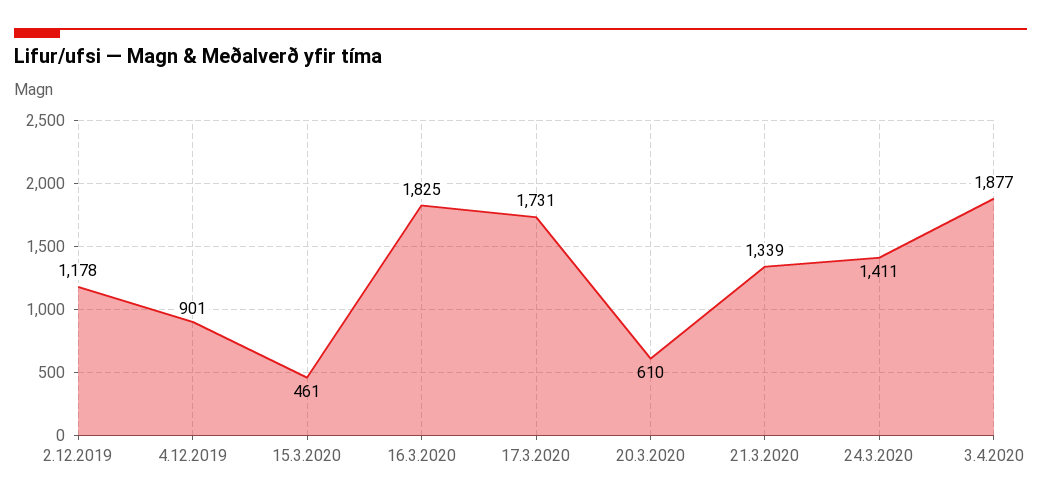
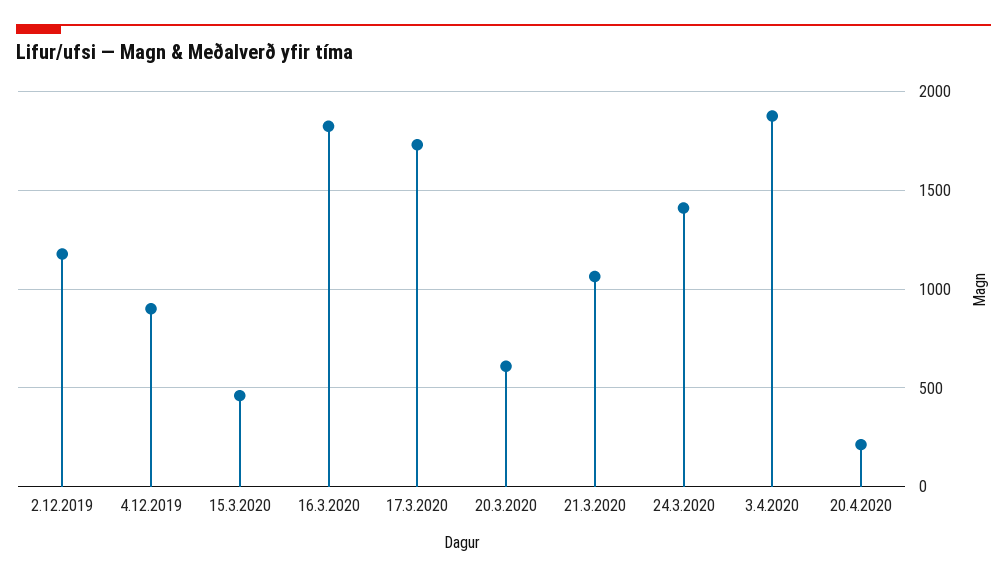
21.3.2020: 1339 -> 1050
20.4.2020: none -> 200

